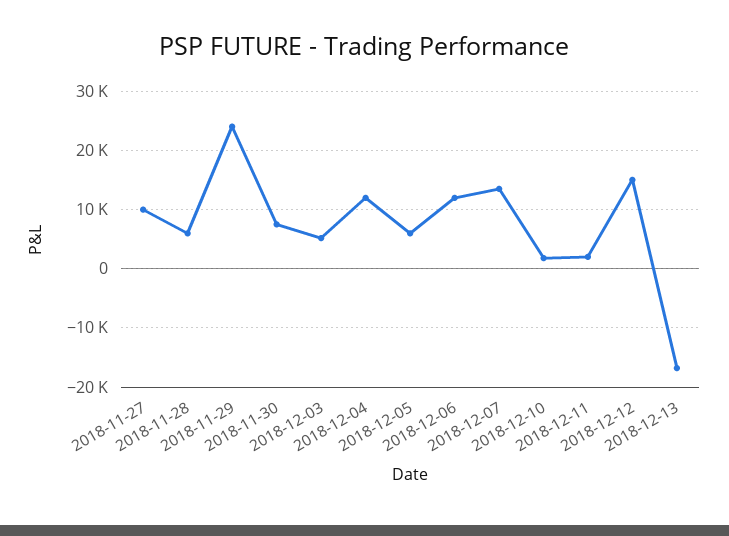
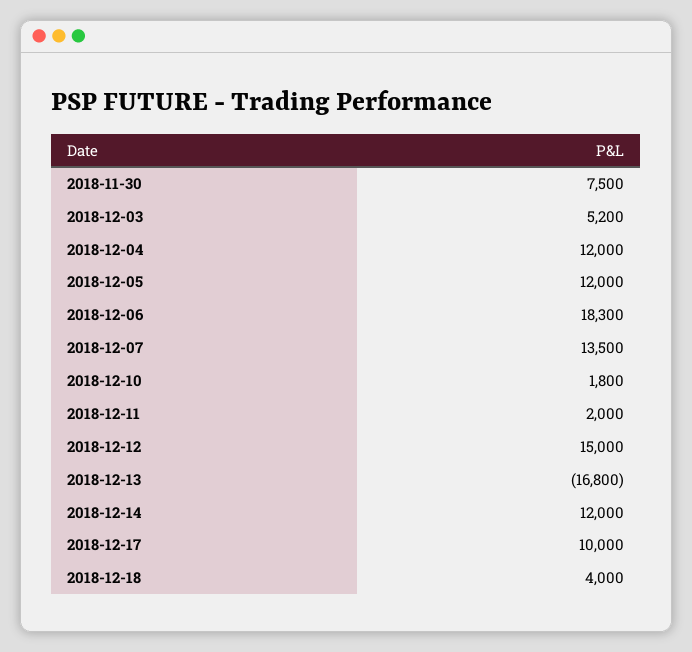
2018-11-27: 10000 -> none
2018-11-28: 6000 -> none
2018-11-29: 24000 -> none
2018-12-05: 6000 -> 12000
2018-12-06: 12000 -> 18300
2018-12-14: none -> 12000
2018-12-17: none -> 10000
2018-12-18: none -> 4000

